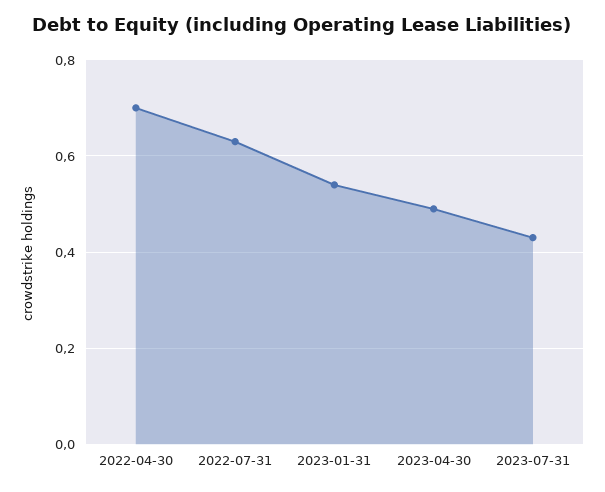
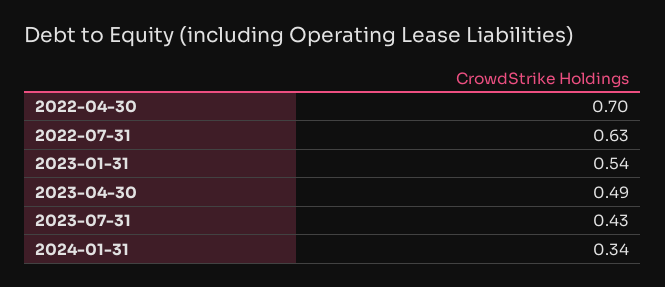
2024-01-31: none -> 0.34

